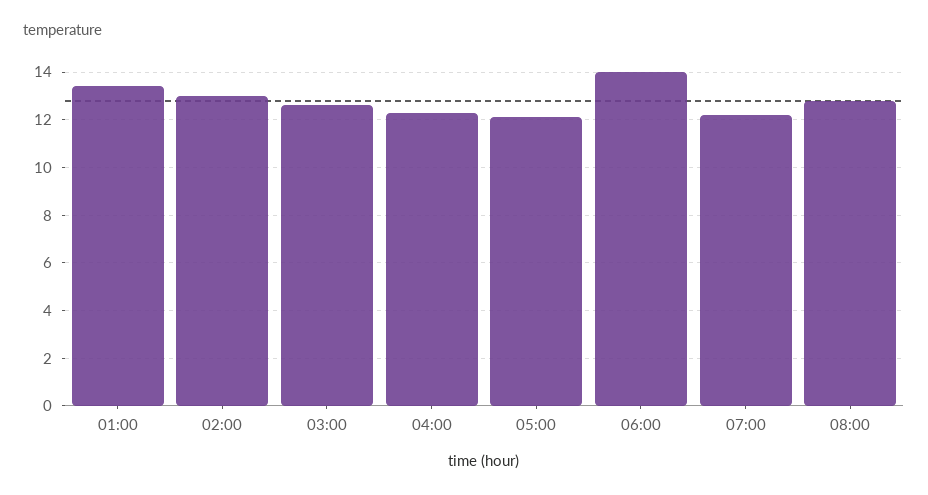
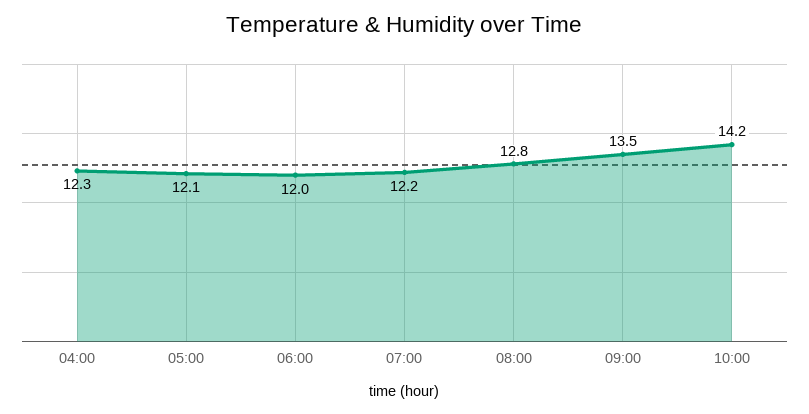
01:00: 13.5 -> none
02:00: 13 -> none
03:00: 12.5 -> none
06:00: 14 -> 12
09:00: none -> 13.5
10:00: none -> 14.2

